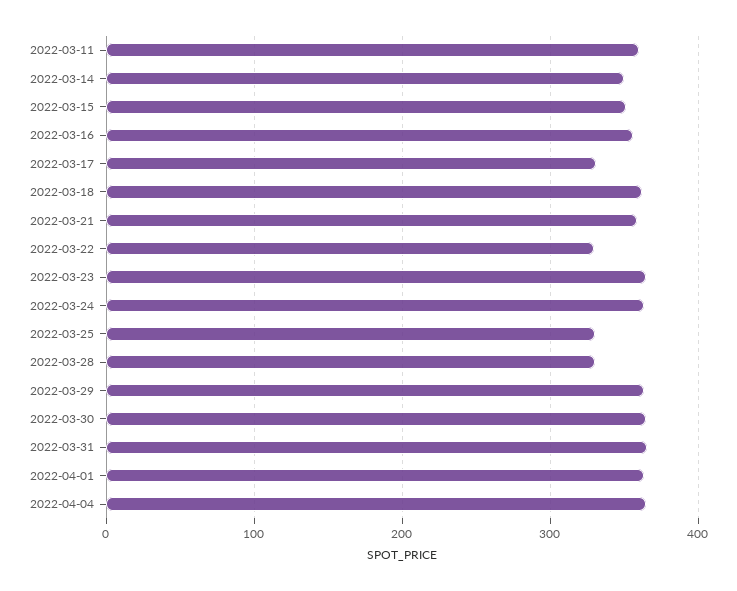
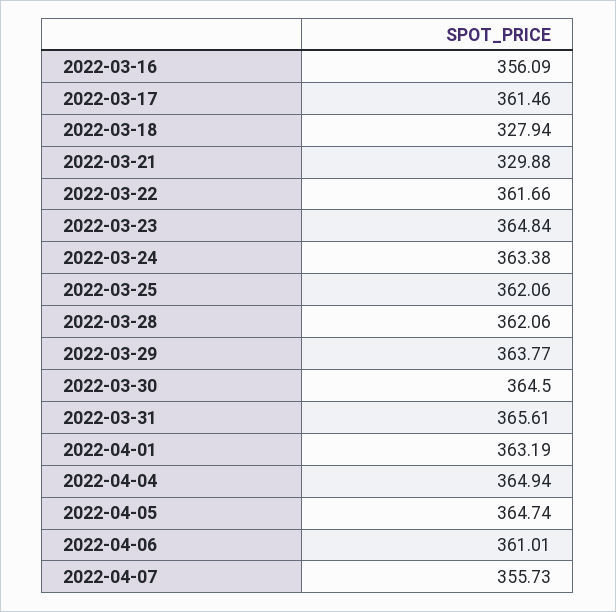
2022-03-11: 360 -> none
2022-03-14: 350 -> none
2022-03-15: 350 -> none
2022-03-17: 330 -> 361.46
2022-03-18: 360 -> 327.94
2022-03-21: 360 -> 329.88
2022-03-22: 330 -> 361.66
2022-03-25: 330 -> 362.06
2022-03-28: 330 -> 362.06
2022-04-05: none -> 364.74
2022-04-06: none -> 361.01
2022-04-07: none -> 355.73

